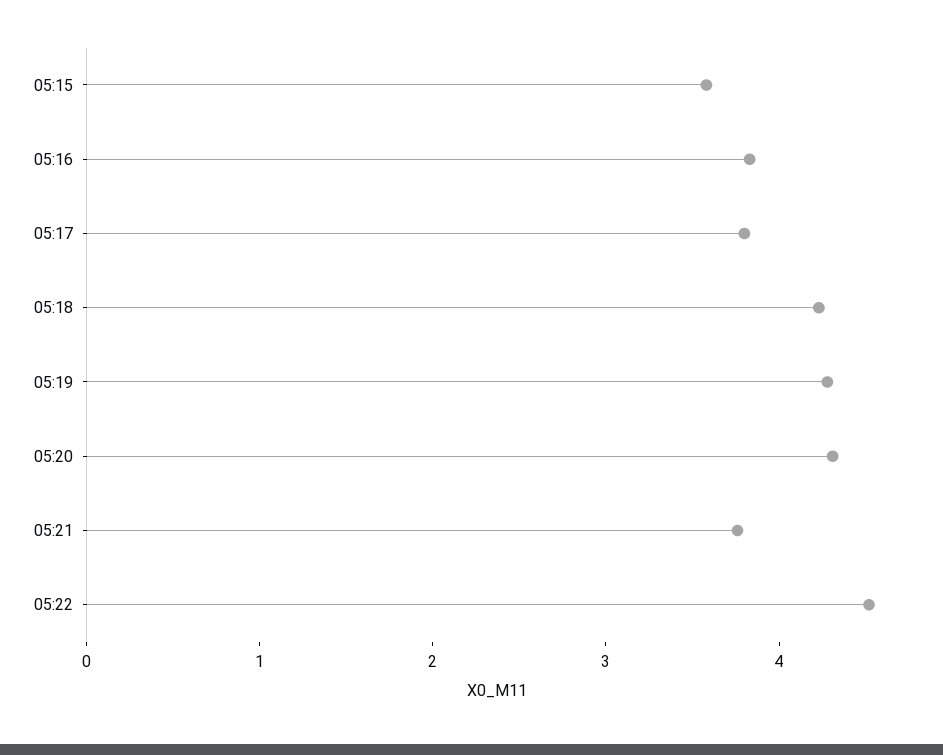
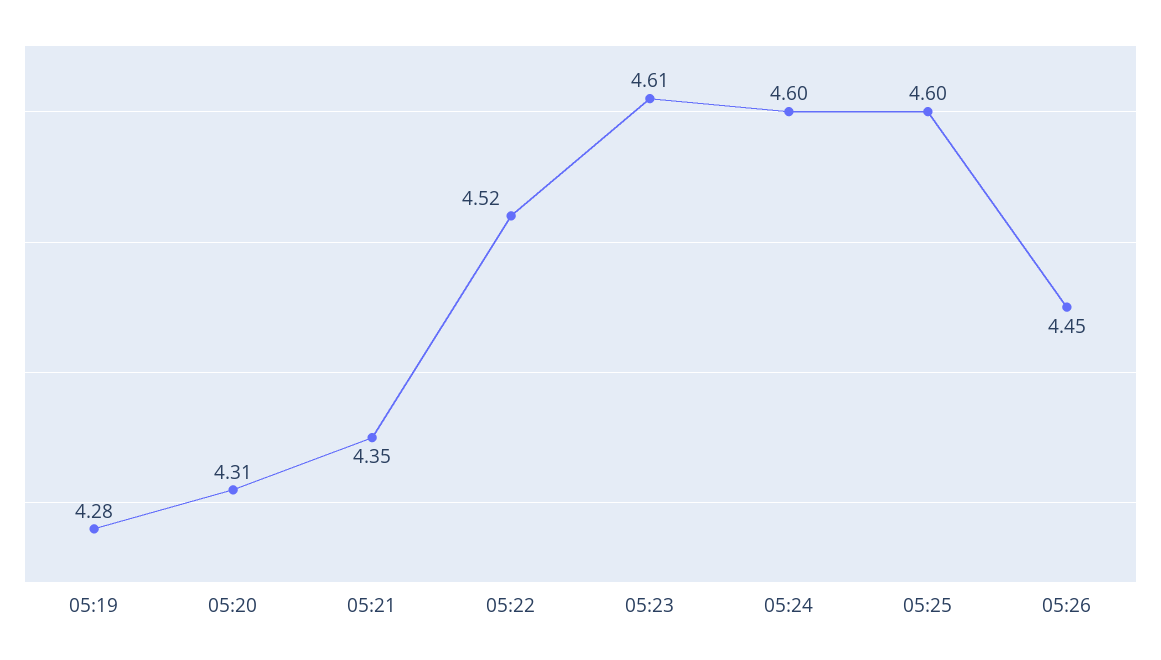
05:15: 3.6 -> none
05:16: 3.8 -> none
05:17: 3.8 -> none
05:18: 4.2 -> none
05:21: 3.8 -> 4.35
05:23: none -> 4.61
05:24: none -> 4.6
05:25: none -> 4.6
05:26: none -> 4.45

